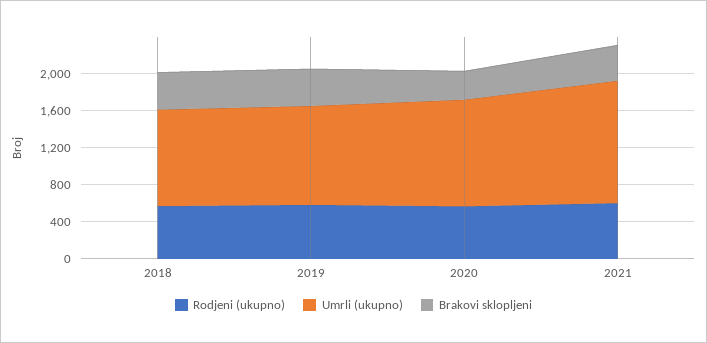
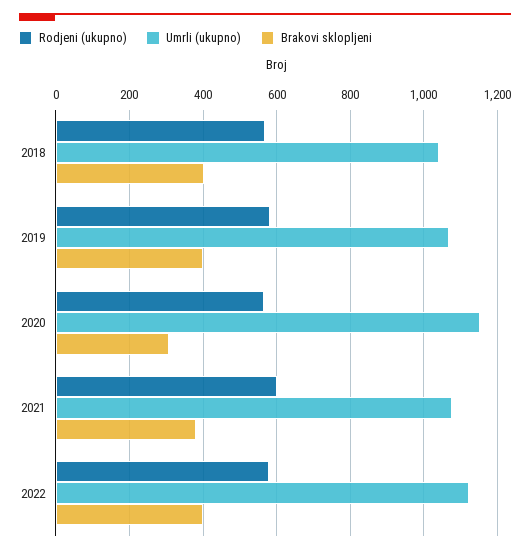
Umrli (ukupno), 2021: 1300 -> 1080
Rodjeni (ukupno), 2022: none -> 580
Umrli (ukupno), 2022: none -> 1120
Brakovi sklopljeni, 2022: none -> 400

